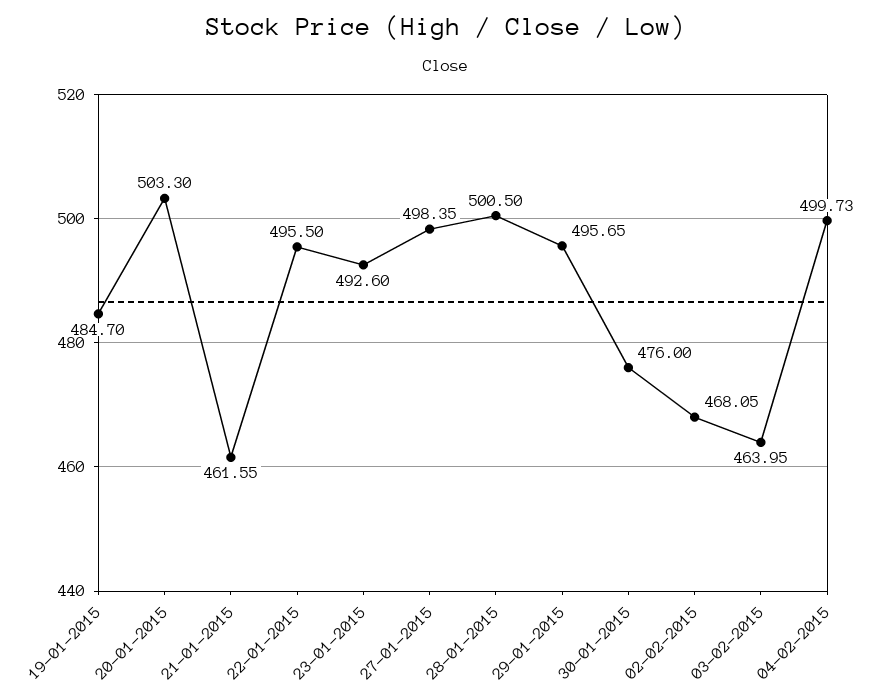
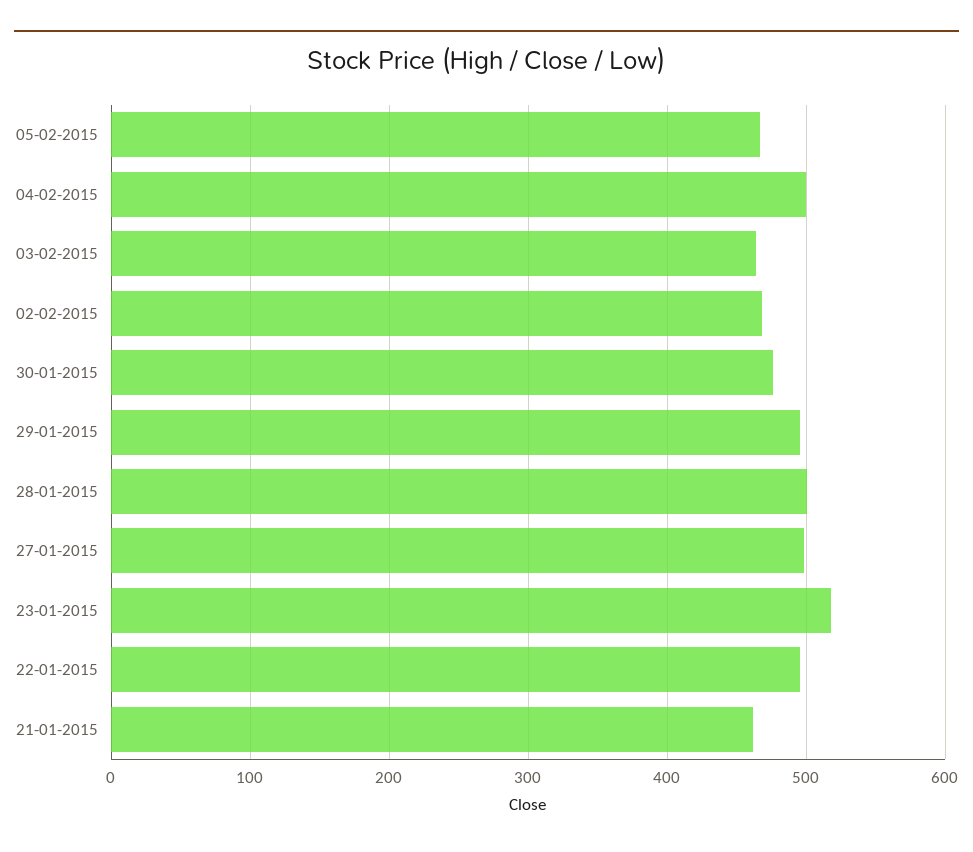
19-01-2015: 484.7 -> none
20-01-2015: 503.3 -> none
23-01-2015: 492.6 -> 520
05-02-2015: none -> 470

